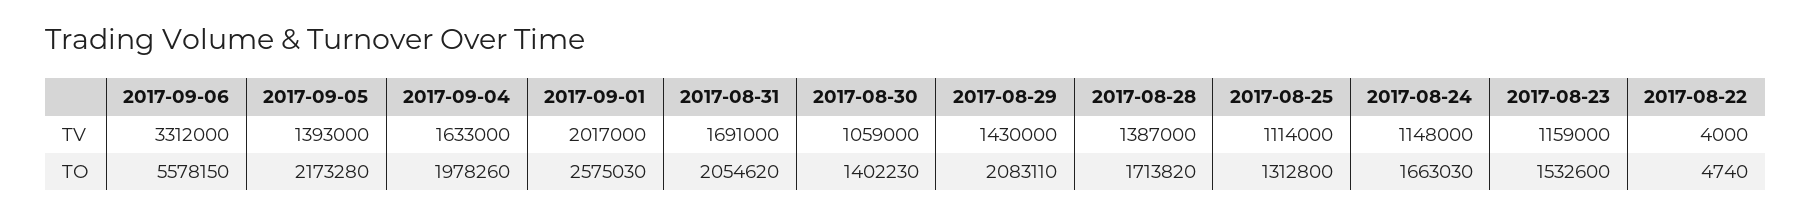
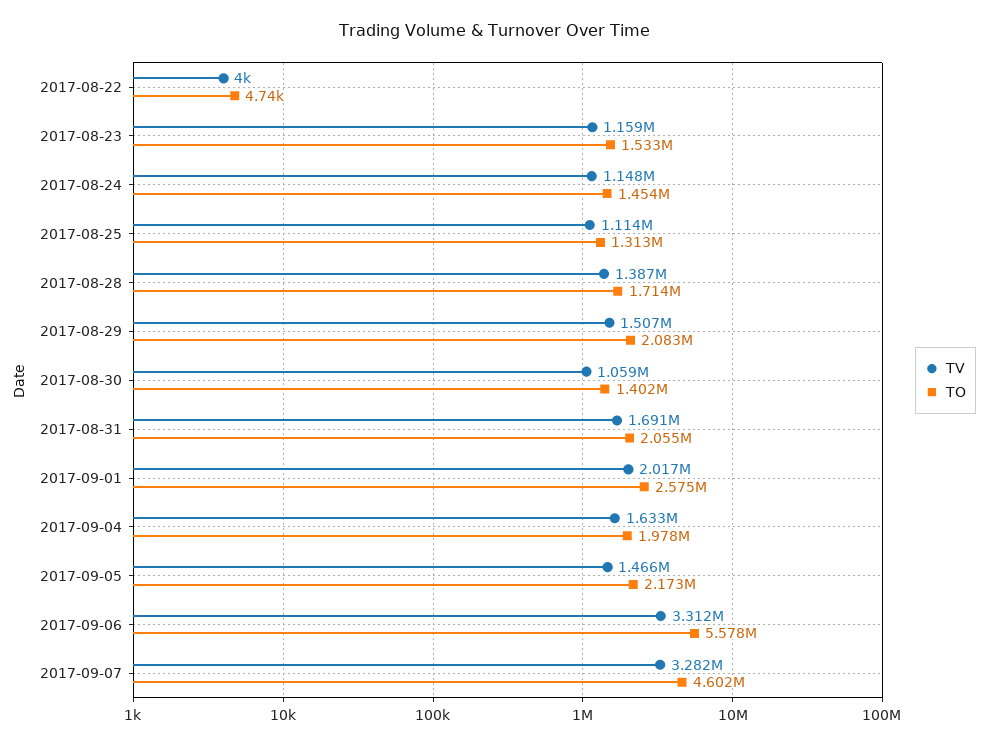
TV, 2017-09-05: 1393000 -> 1466000
TV, 2017-08-29: 1430000 -> 1507000
TO, 2017-08-24: 1663030 -> 1454000
TV, 2017-09-07: none -> 3282000
TO, 2017-09-07: none -> 4602000

